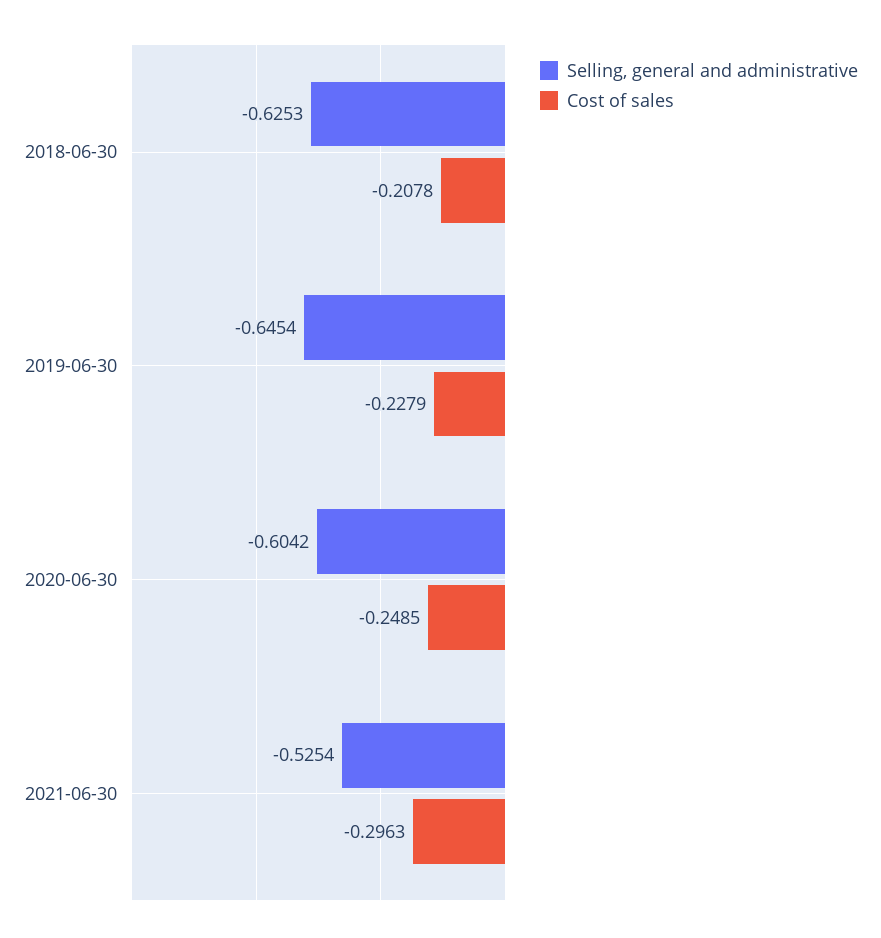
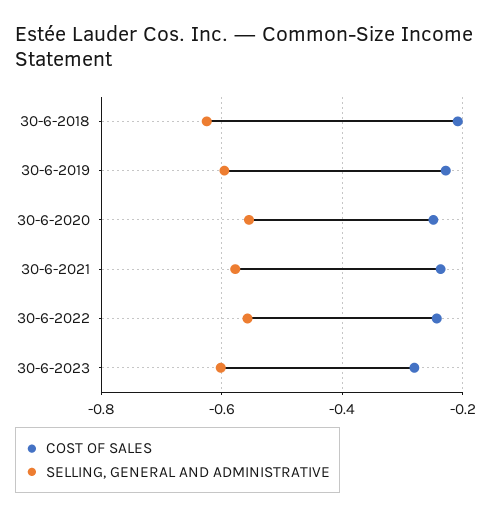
Selling, general and administrative, 2019-06-30: -0.6454 -> -0.6
Selling, general and administrative, 2020-06-30: -0.6042 -> -0.56
Selling, general and administrative, 2021-06-30: -0.5254 -> -0.58
Cost of sales, 2021-06-30: -0.2963 -> -0.24
Cost of sales, 30-6-2022: none -> -0.24
Selling, general and administrative, 30-6-2022: none -> -0.56
Cost of sales, 30-6-2023: none -> -0.28
Selling, general and administrative, 30-6-2023: none -> -0.6

